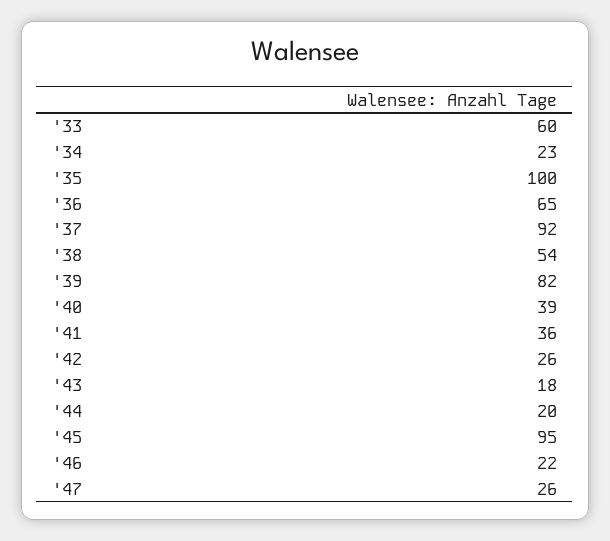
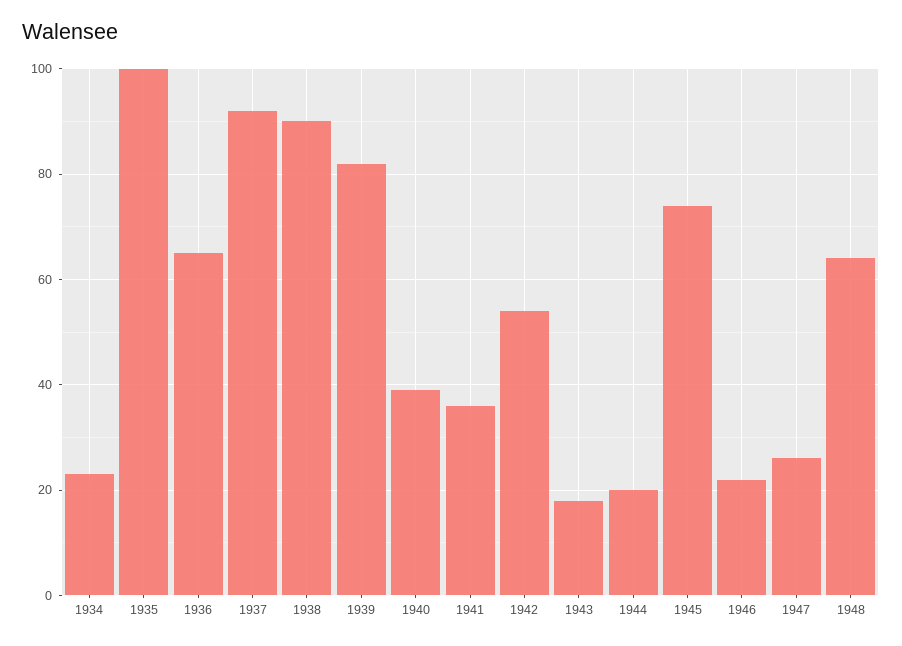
'33: 60 -> none
'38: 54 -> 90
'42: 26 -> 55
'45: 95 -> 75
1948: none -> 65

